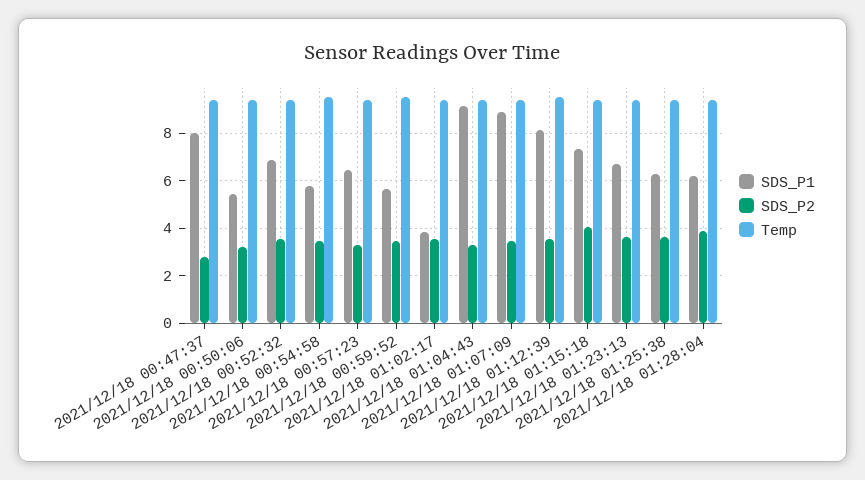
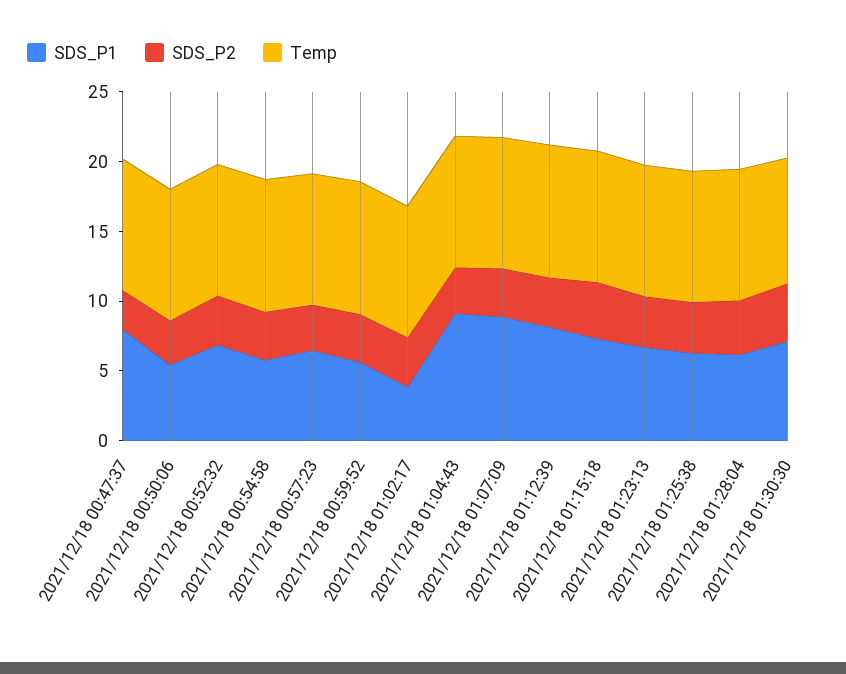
SDS_P1, 2021/12/18 01:30:30: none -> 7
SDS_P2, 2021/12/18 01:30:30: none -> 4
Temp, 2021/12/18 01:30:30: none -> 9

